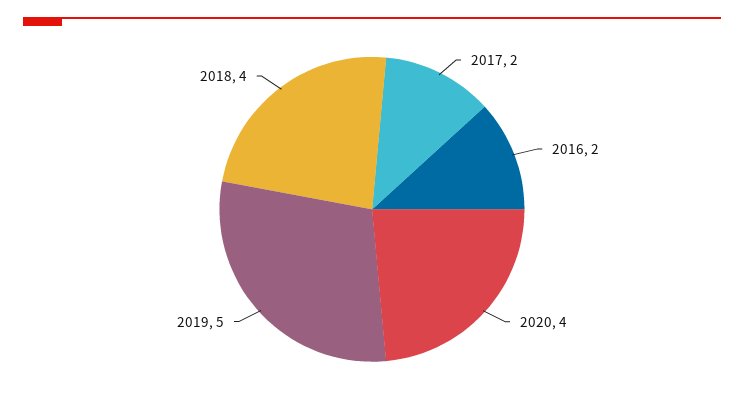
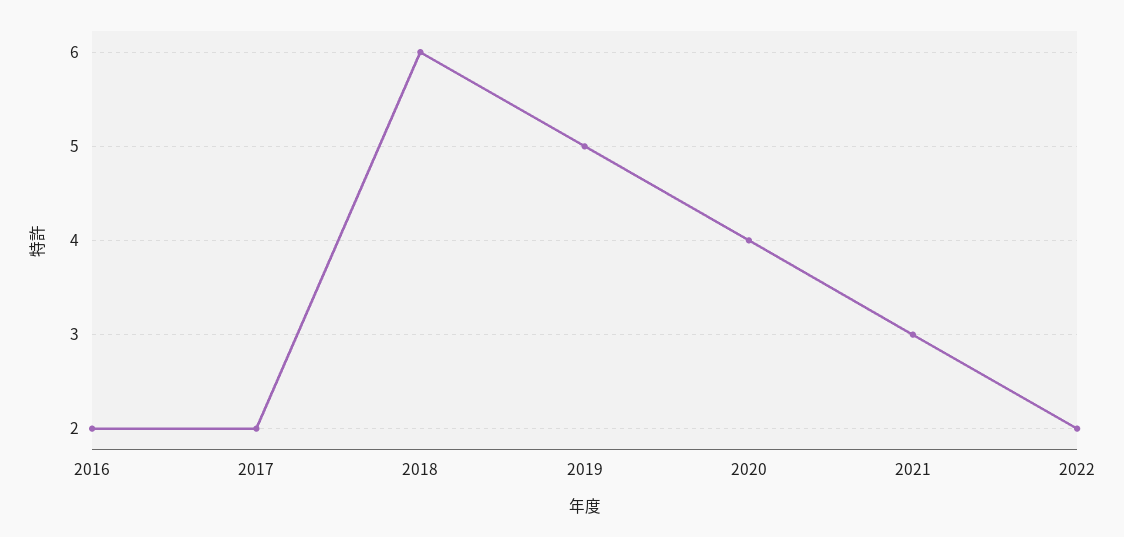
2018: 4 -> 6
2021: none -> 3
2022: none -> 2

